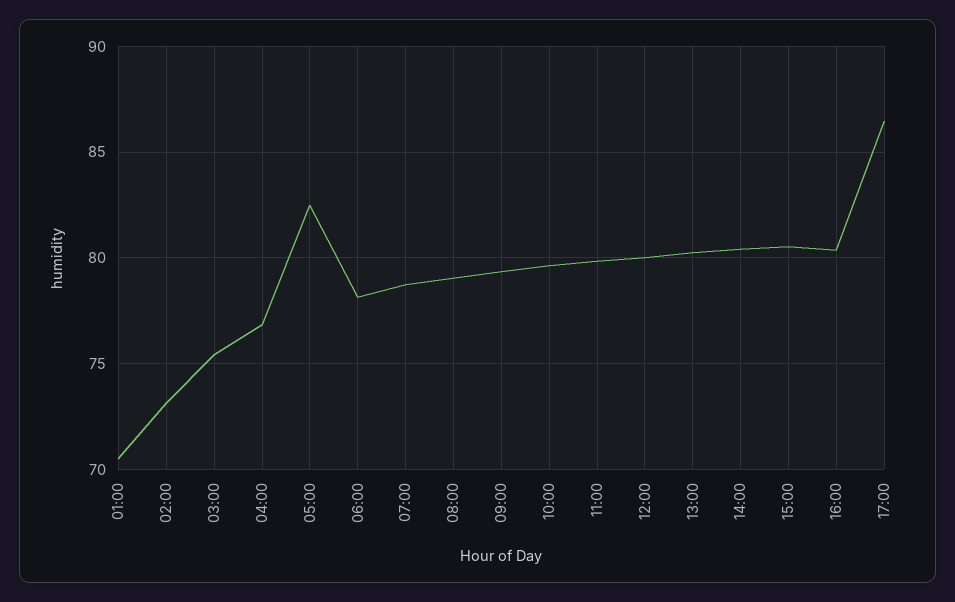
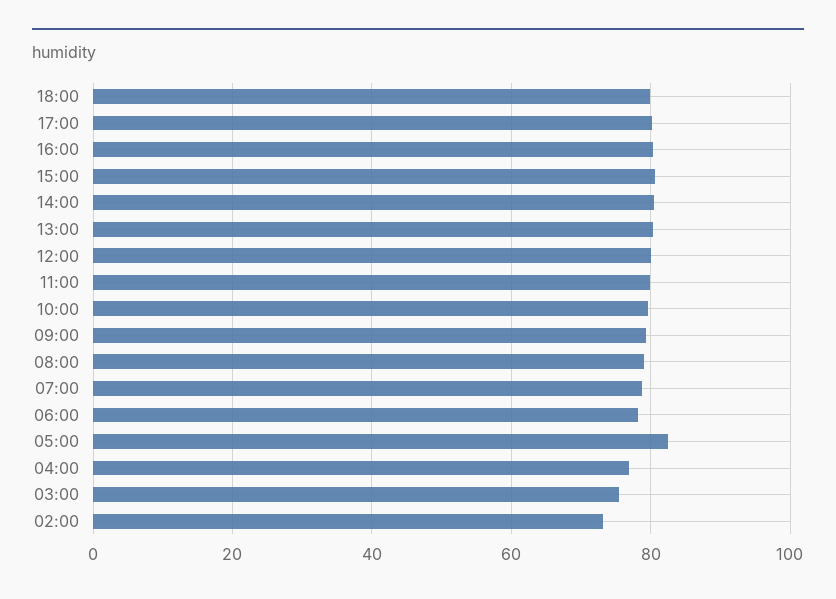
01:00: 70.5 -> none
17:00: 86.5 -> 80
18:00: none -> 80

